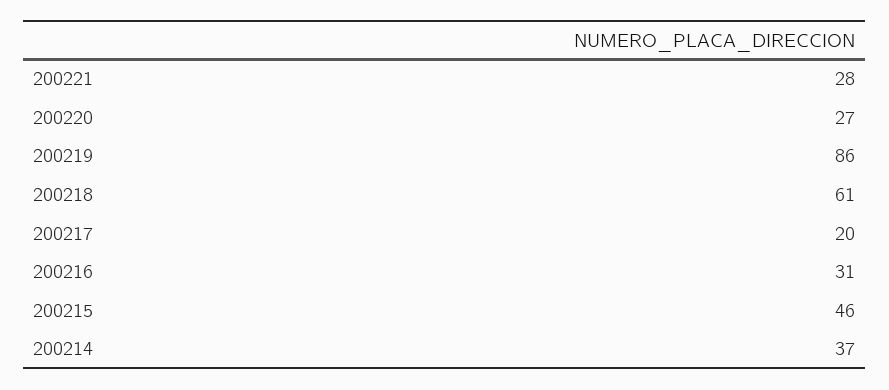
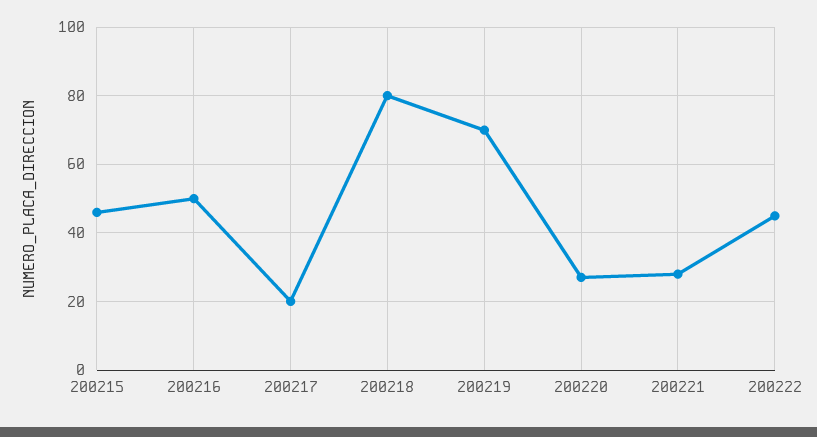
200219: 86 -> 70
200218: 61 -> 80
200216: 31 -> 50
200214: 37 -> none
200222: none -> 45

